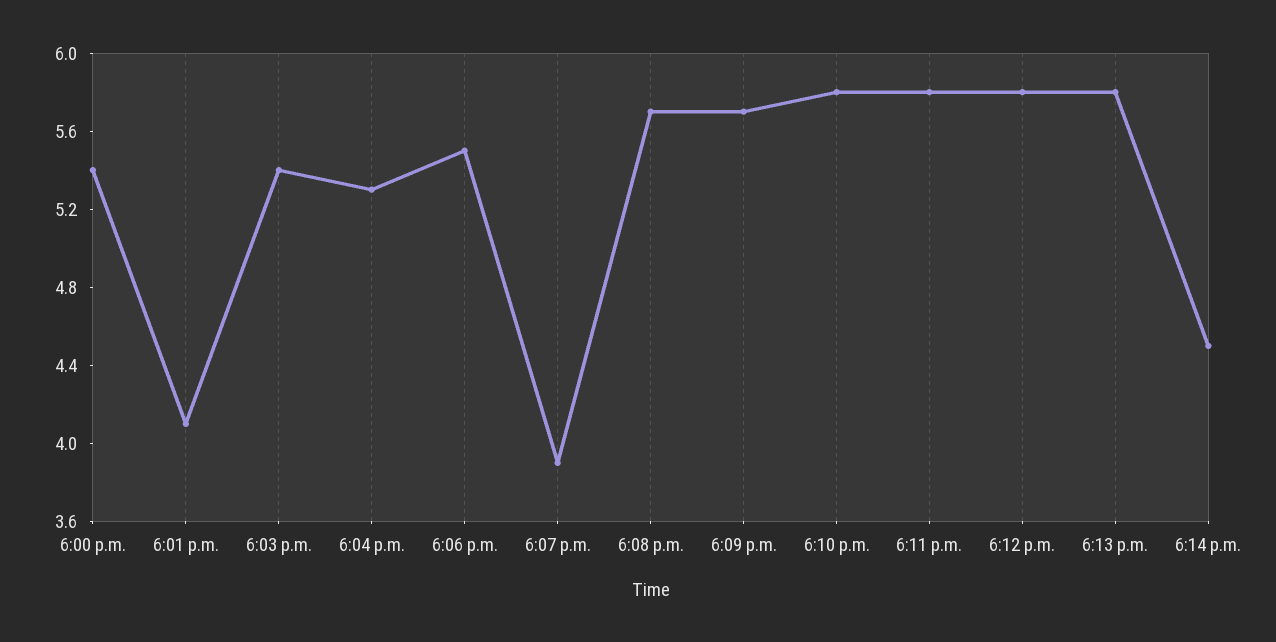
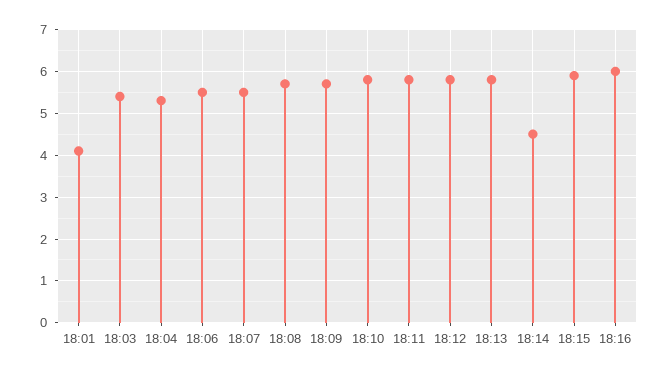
6:00 p.m.: 5.4 -> none
6:07 p.m.: 3.9 -> 5.5
18:15: none -> 6
18:16: none -> 6

